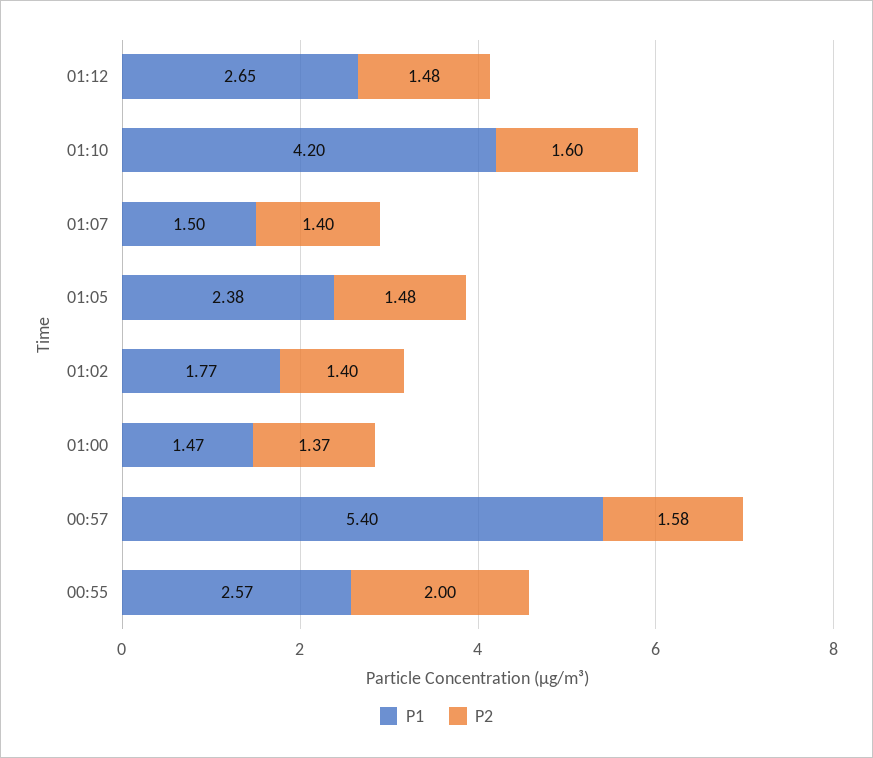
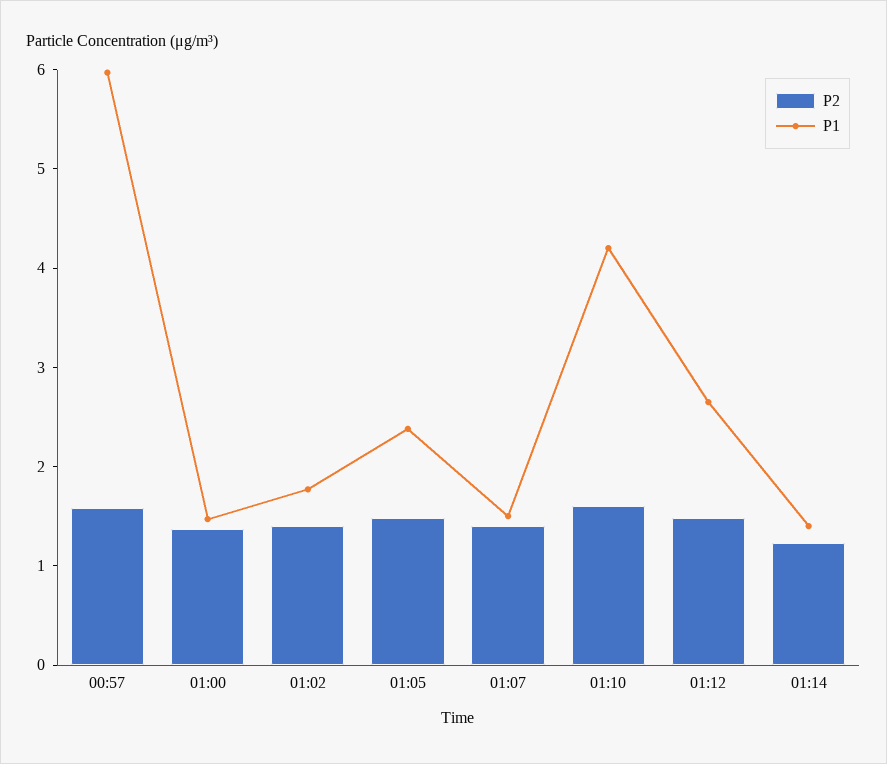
P1, 00:57: 5.4 -> 6
P1, 00:55: 2.57 -> none
P2, 00:55: 2 -> none
P2, 01:14: none -> 1.2
P1, 01:14: none -> 1.4

